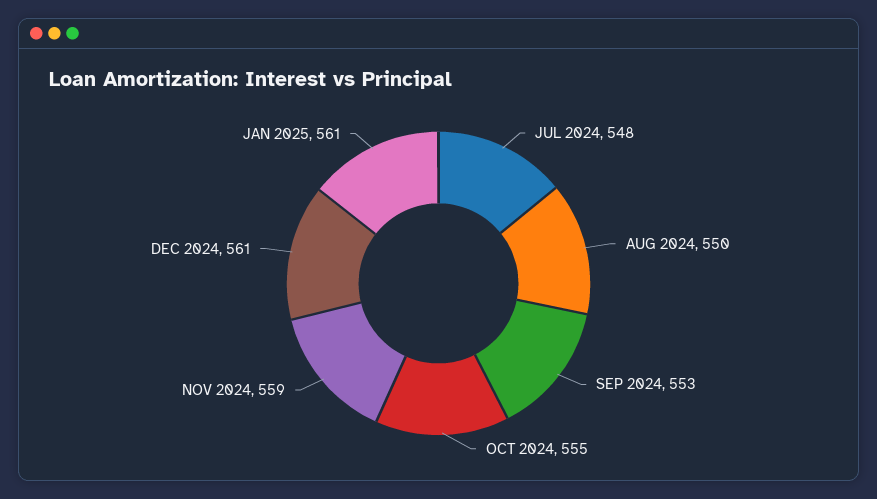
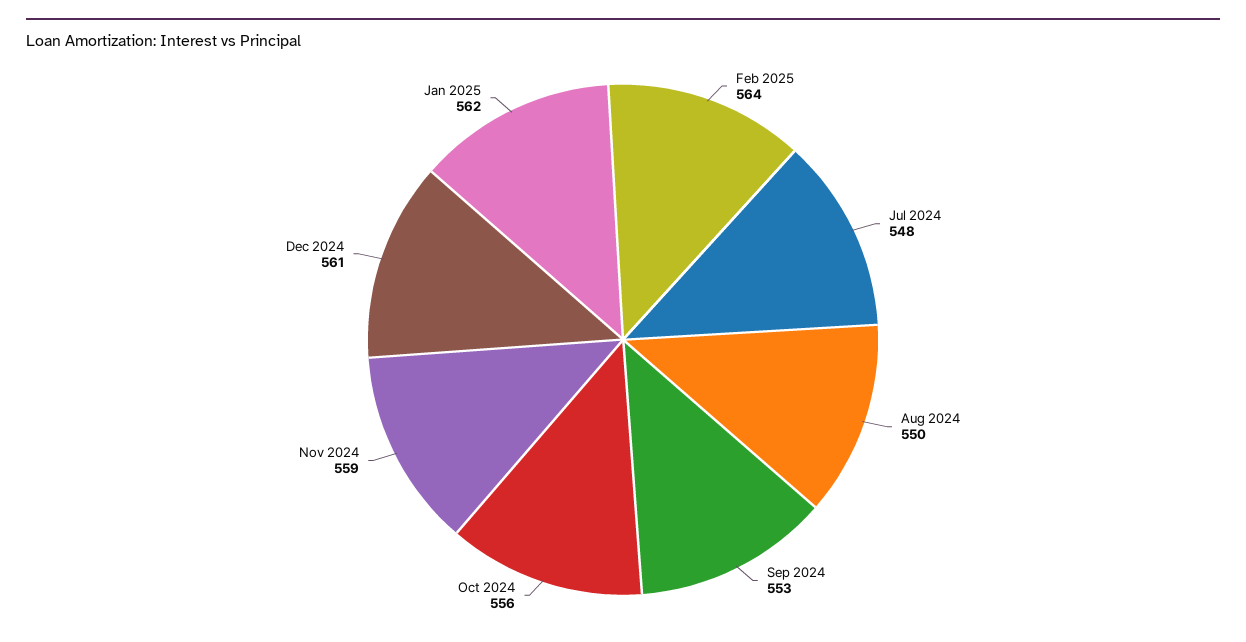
OCT 2024: 555 -> 556
JAN 2025: 561 -> 562
Feb 2025: none -> 564

